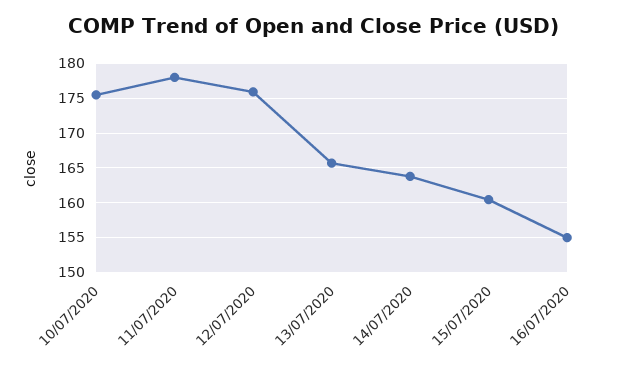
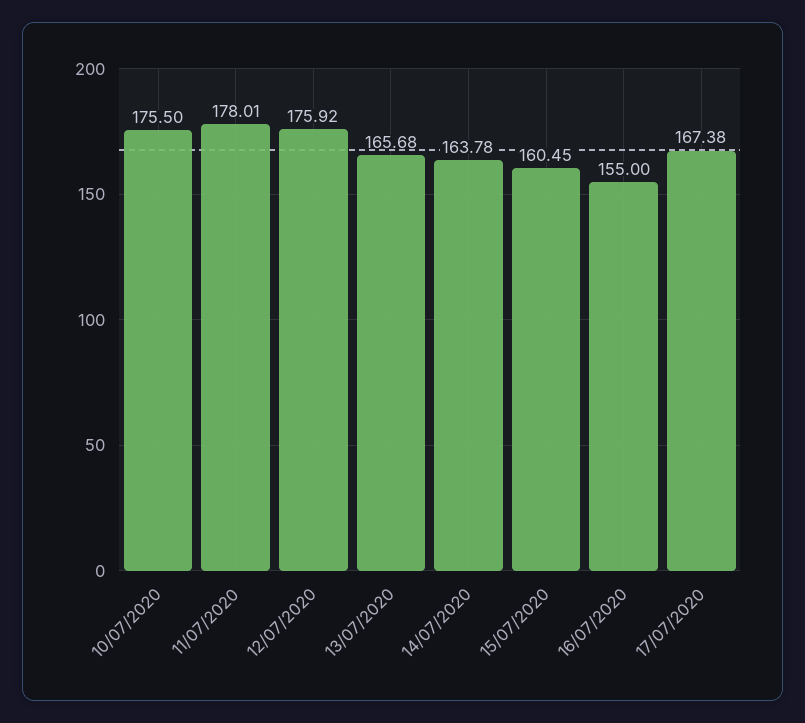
17/07/2020: none -> 167.38

